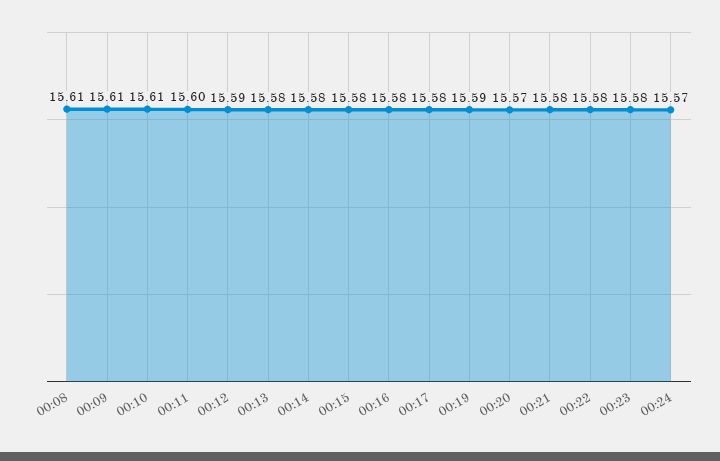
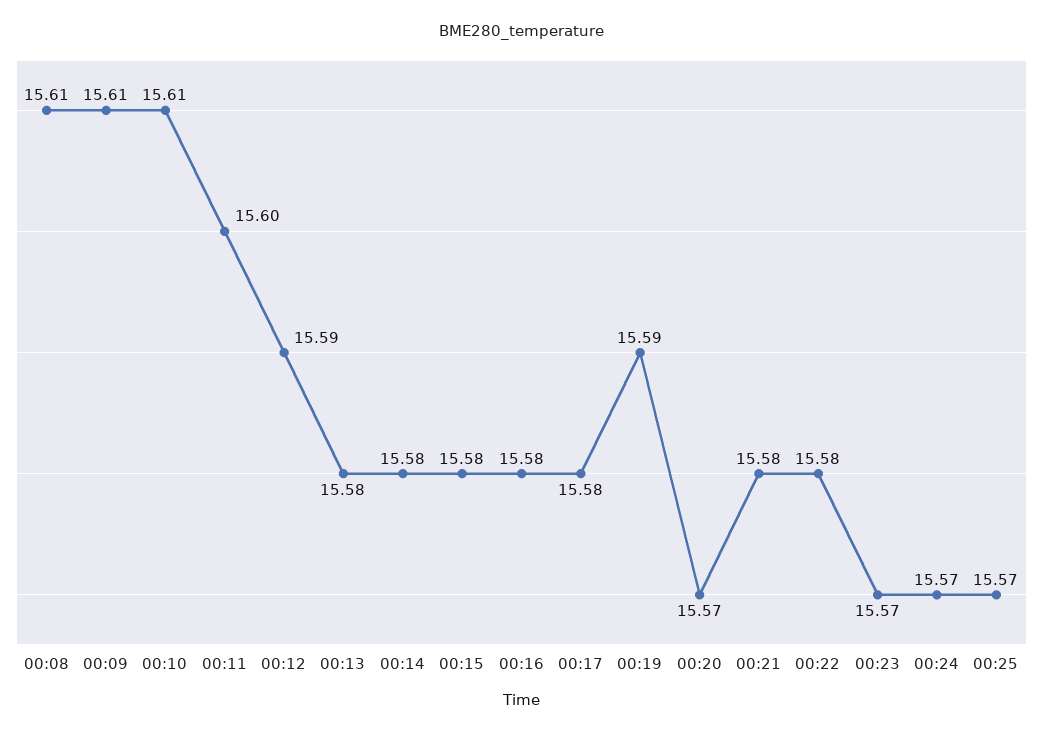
00:23: 15.58 -> 15.57
00:25: none -> 15.57

